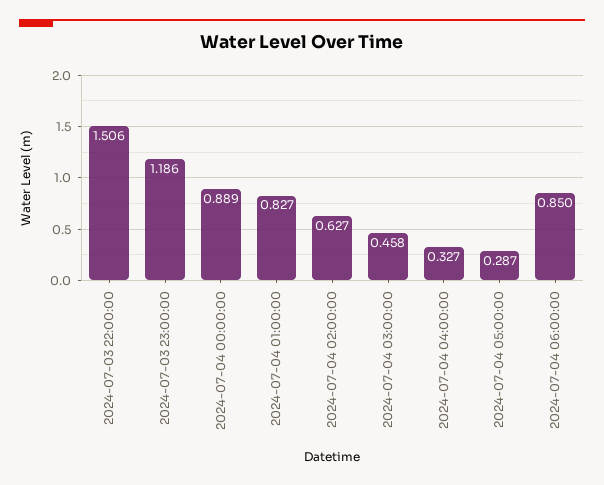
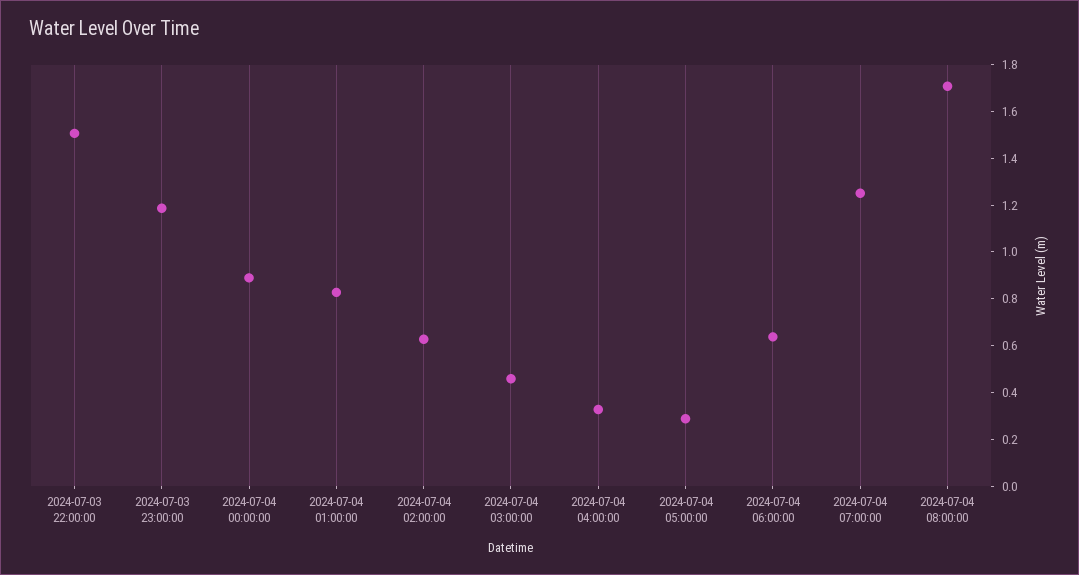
2024-07-04 06:00:00: 0.85 -> 0.65
2024-07-04 07:00:00: none -> 1.25
2024-07-04 08:00:00: none -> 1.7

